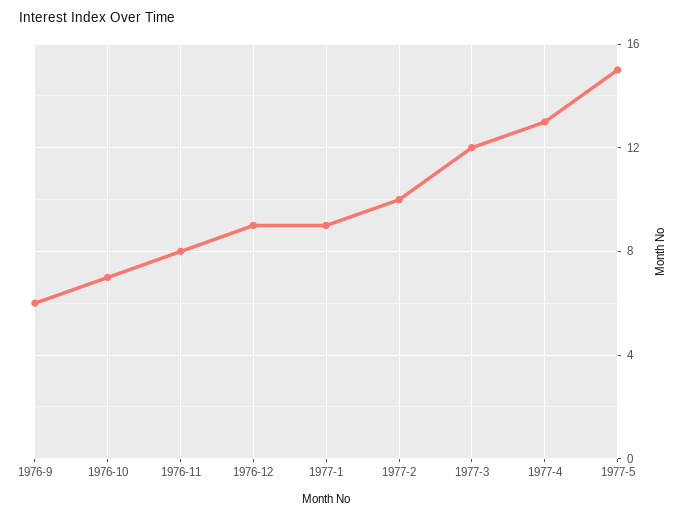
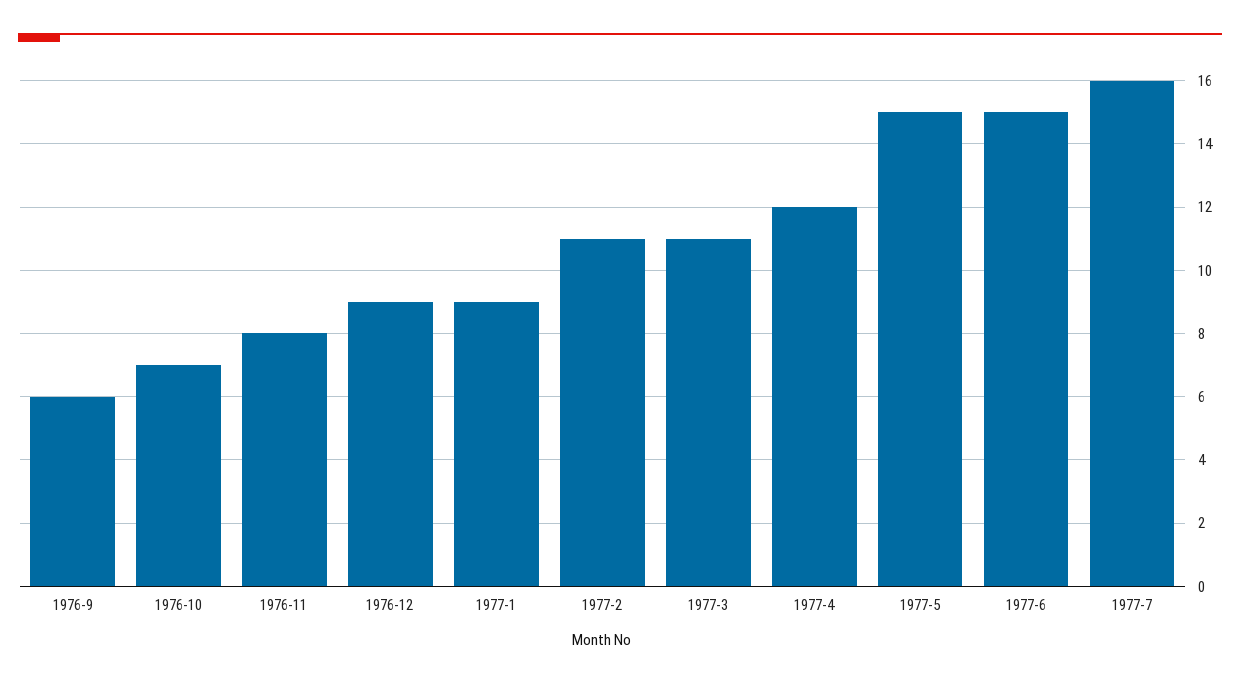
1977-2: 10 -> 11
1977-3: 12 -> 11
1977-4: 13 -> 12
1977-6: none -> 15
1977-7: none -> 16

